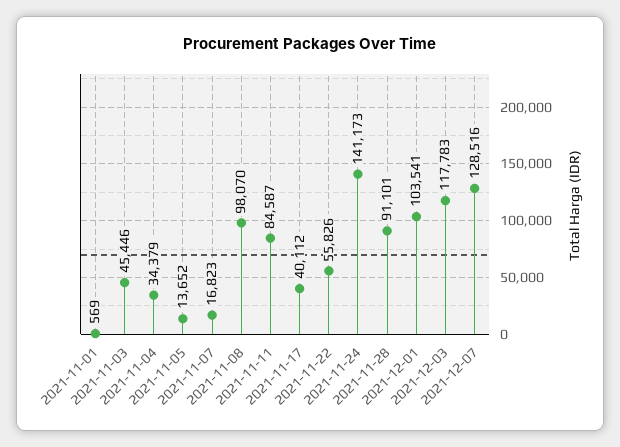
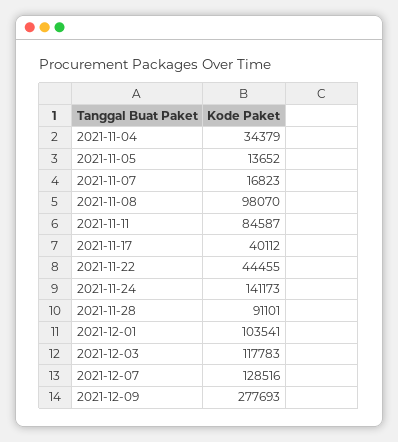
2021-11-01: 569 -> none
2021-11-03: 45446 -> none
2021-11-22: 55826 -> 44455
2021-12-09: none -> 277693

